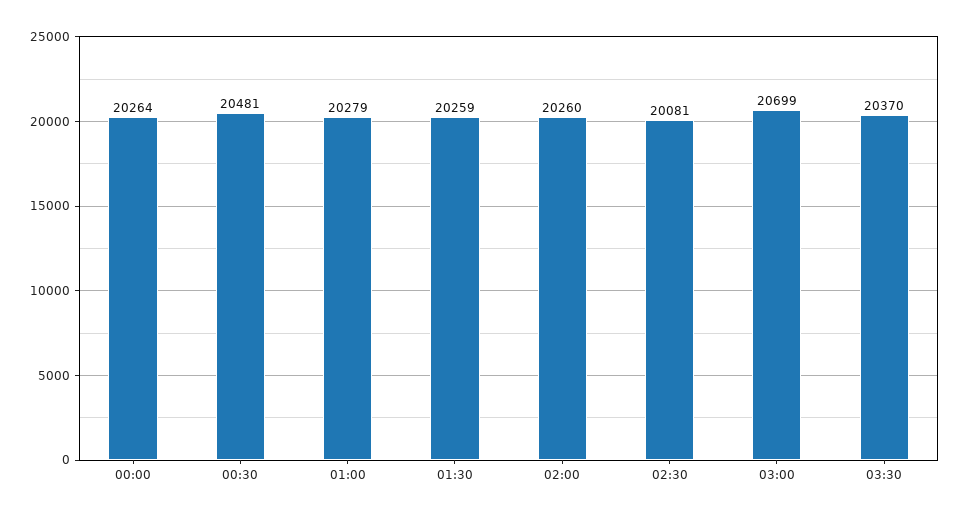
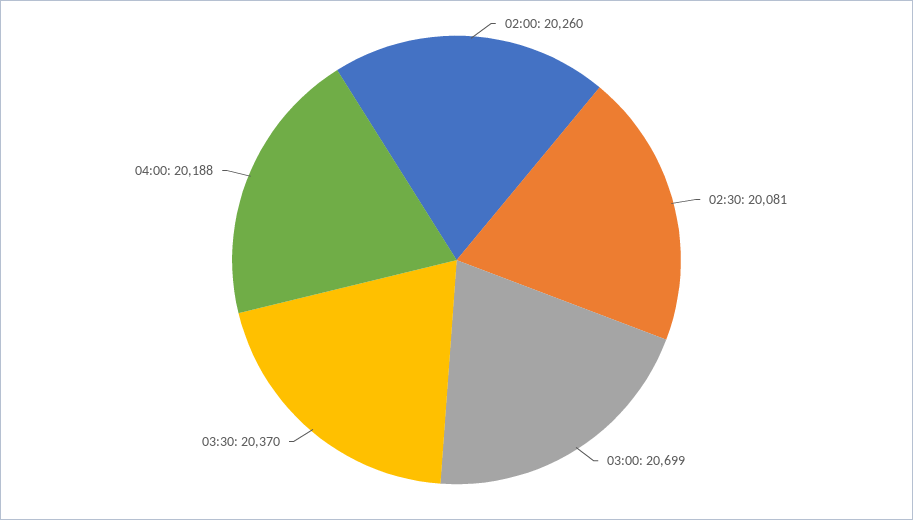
00:00: 20264 -> none
00:30: 20481 -> none
01:00: 20279 -> none
01:30: 20259 -> none
04:00: none -> 20188

